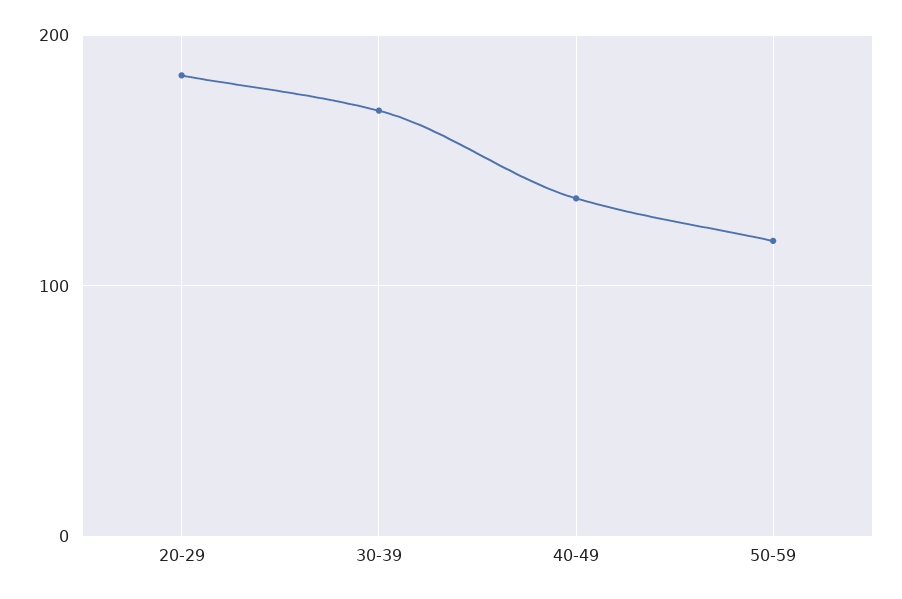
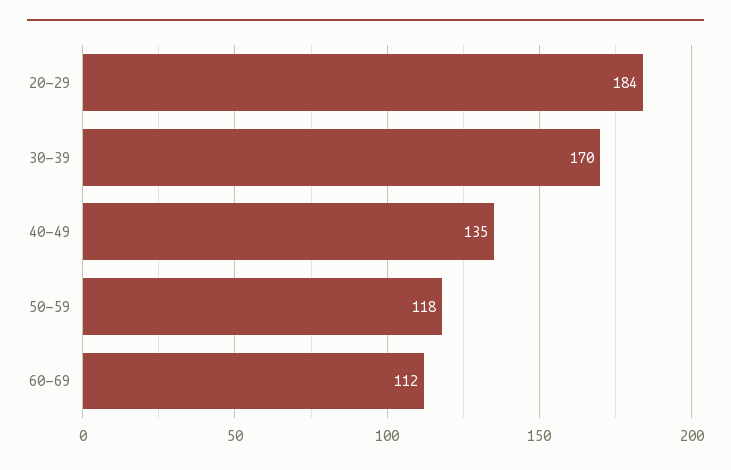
60-69: none -> 112

